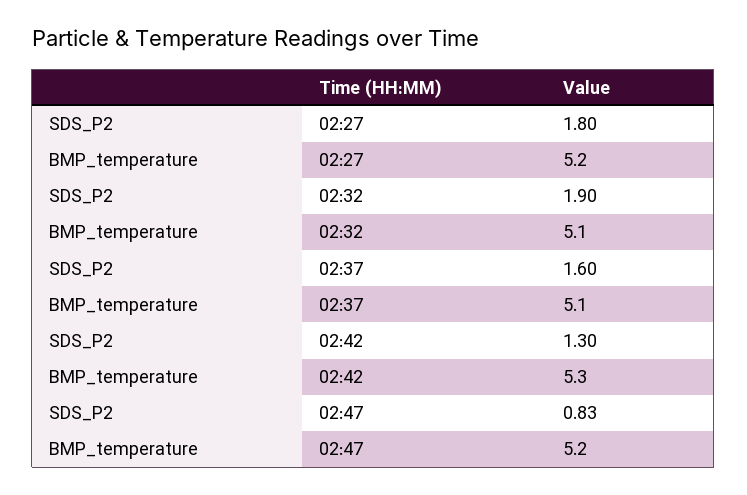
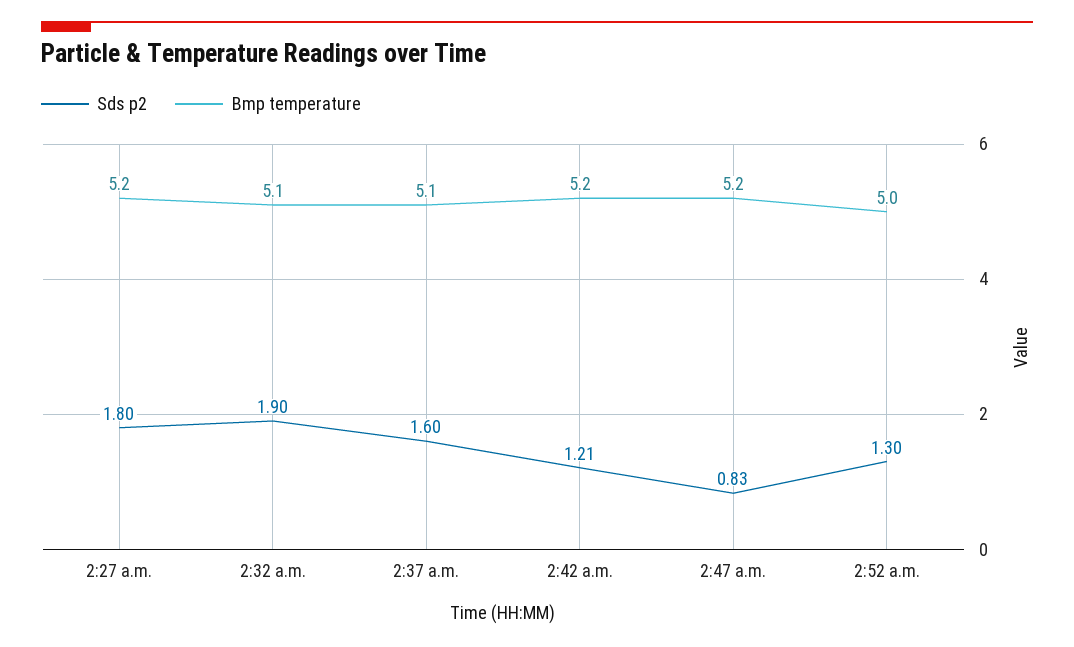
SDS_P2, 02:42: 1.3 -> 1.21
BMP_temperature, 02:42: 5.3 -> 5.2
SDS_P2, 2:52 a.m.: none -> 1.3
BMP_temperature, 2:52 a.m.: none -> 5

